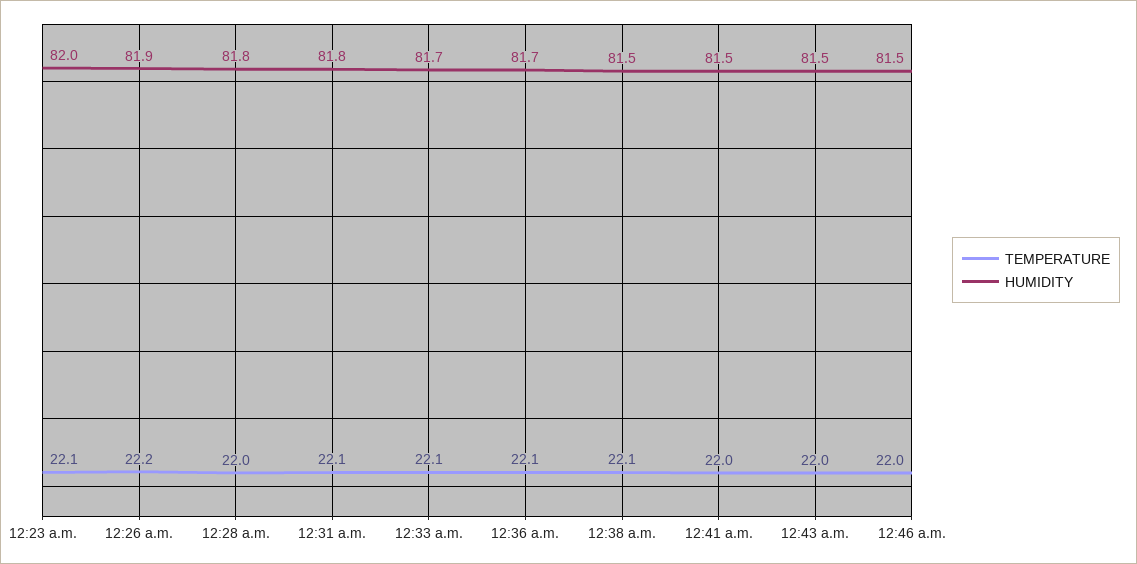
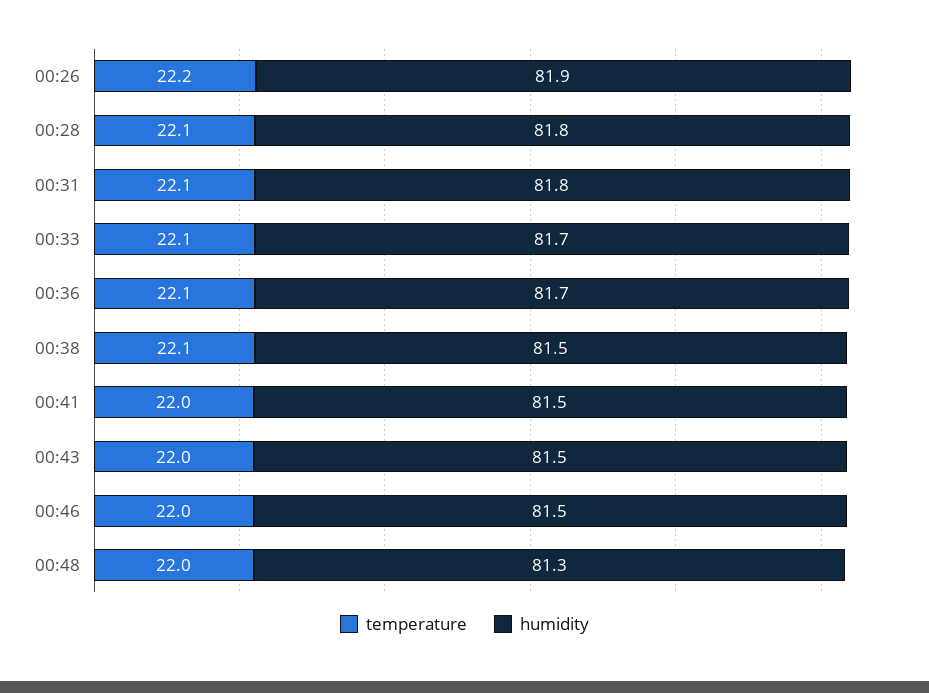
TEMPERATURE, 12:23 a.m.: 22.1 -> none
HUMIDITY, 12:23 a.m.: 82 -> none
TEMPERATURE, 12:28 a.m.: 22 -> 22.1
TEMPERATURE, 00:48: none -> 22
HUMIDITY, 00:48: none -> 81.3

